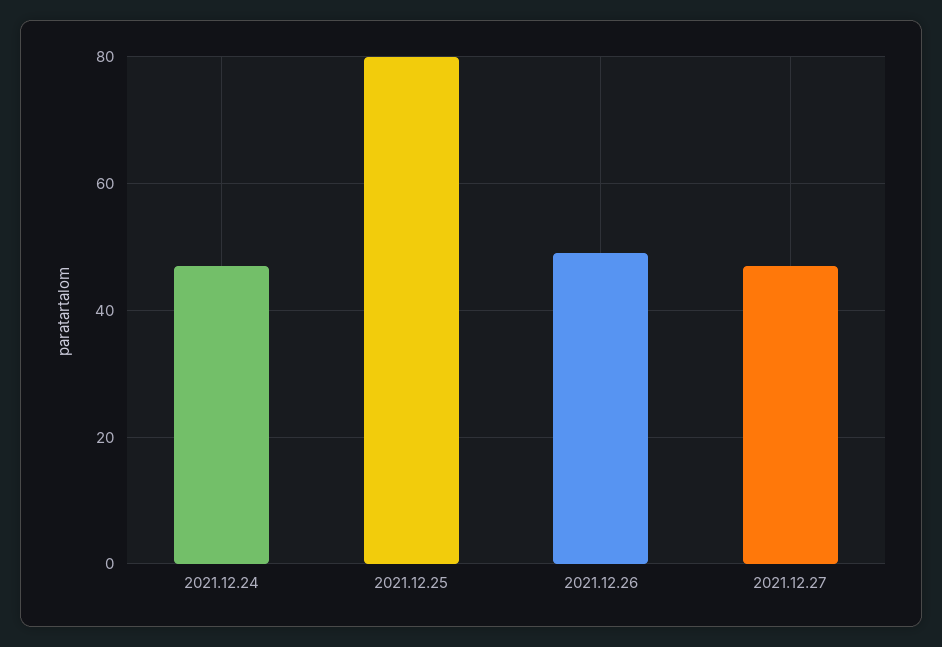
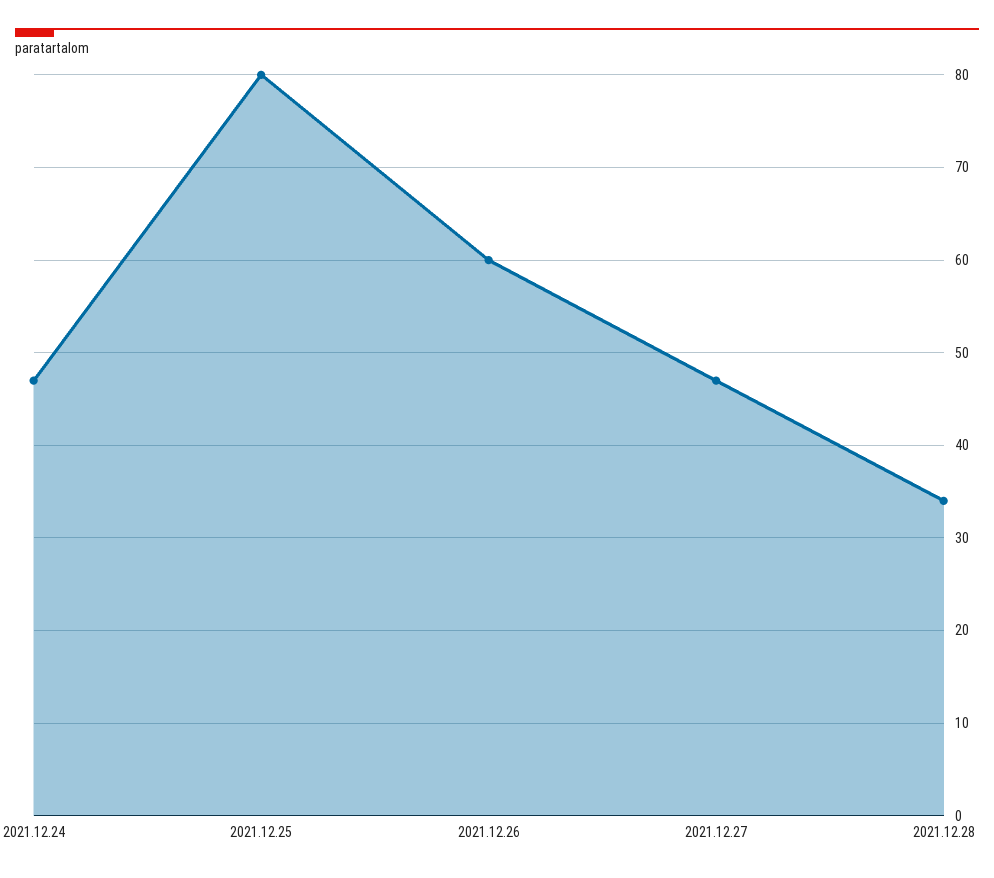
2021.12.26: 50 -> 60
2021.12.28: none -> 34

